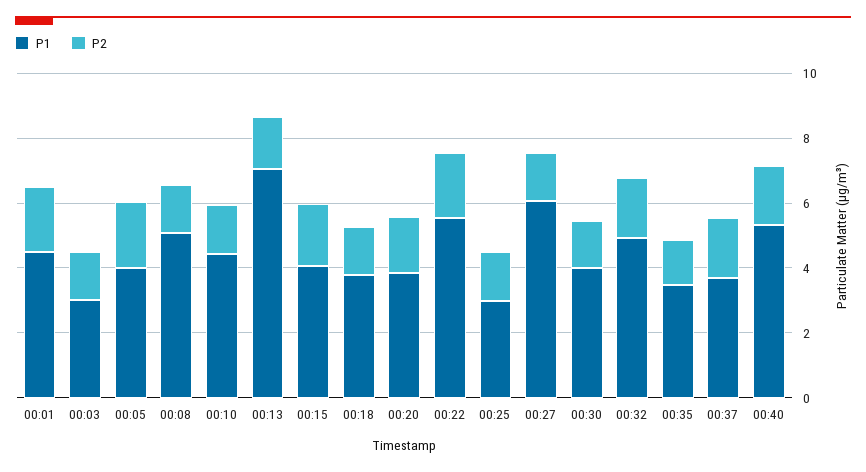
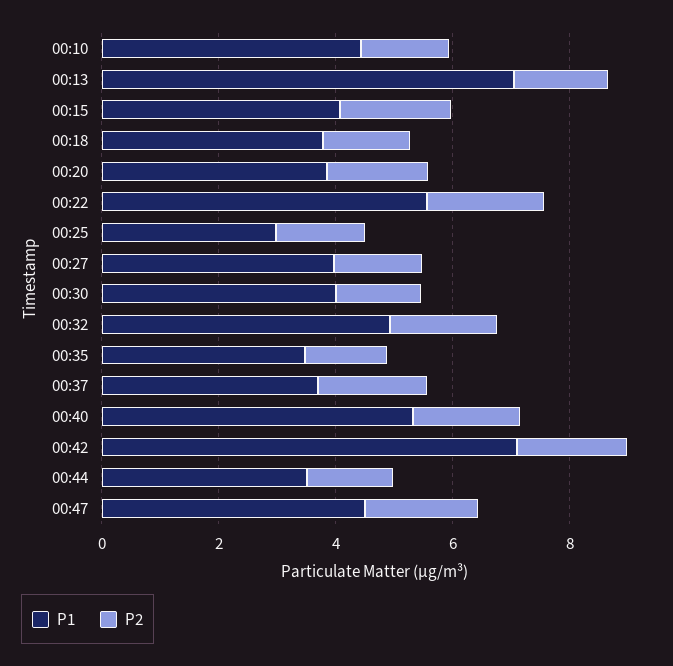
P1, 00:01: 4.5 -> none
P2, 00:01: 2 -> none
P1, 00:03: 3 -> none
P2, 00:03: 1.5 -> none
P1, 00:05: 4 -> none
P2, 00:05: 2 -> none
P1, 00:08: 5 -> none
P2, 00:08: 1.5 -> none
P1, 00:27: 6 -> 4
P1, 00:42: none -> 7
P2, 00:42: none -> 2
P1, 00:44: none -> 3.5
P2, 00:44: none -> 1.5
P1, 00:47: none -> 4.5
P2, 00:47: none -> 2

